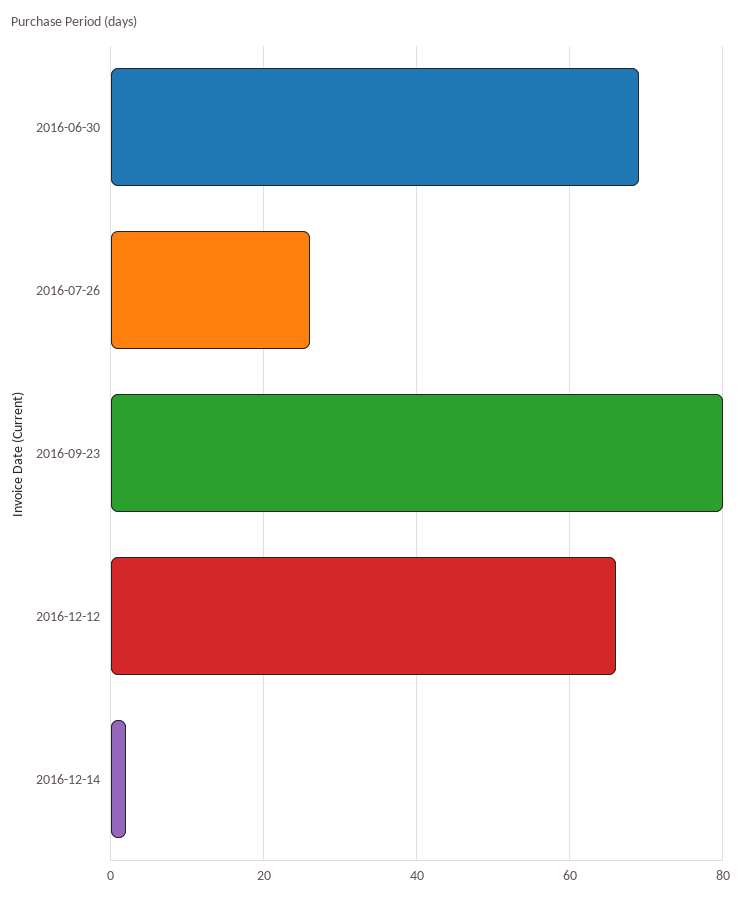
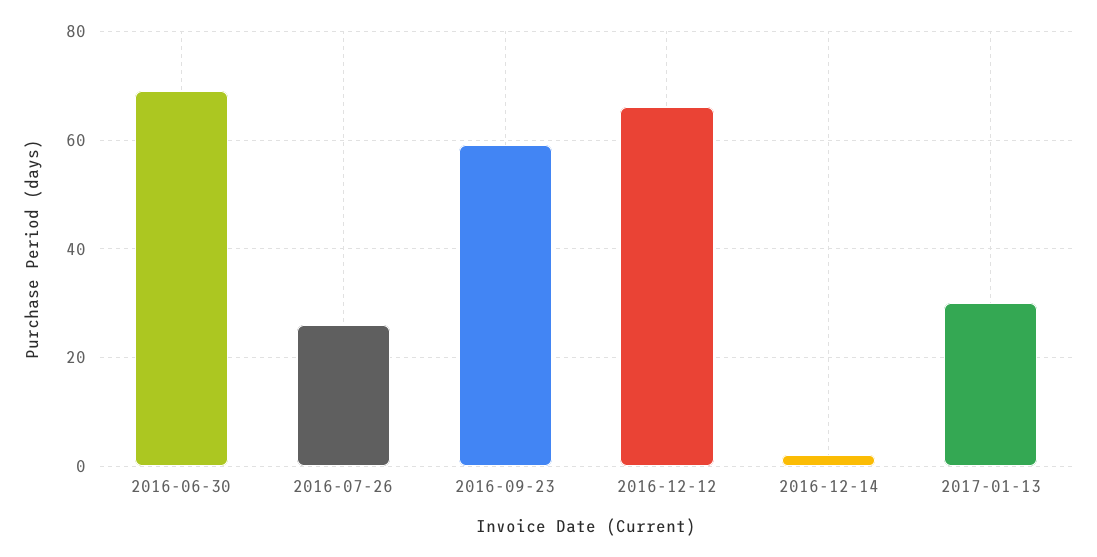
2016-09-23: 80 -> 60
2017-01-13: none -> 30

